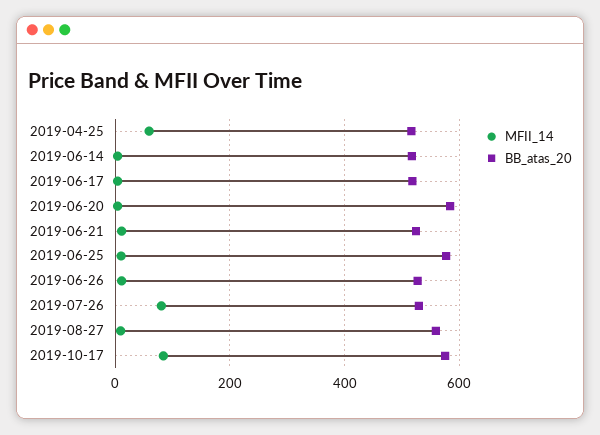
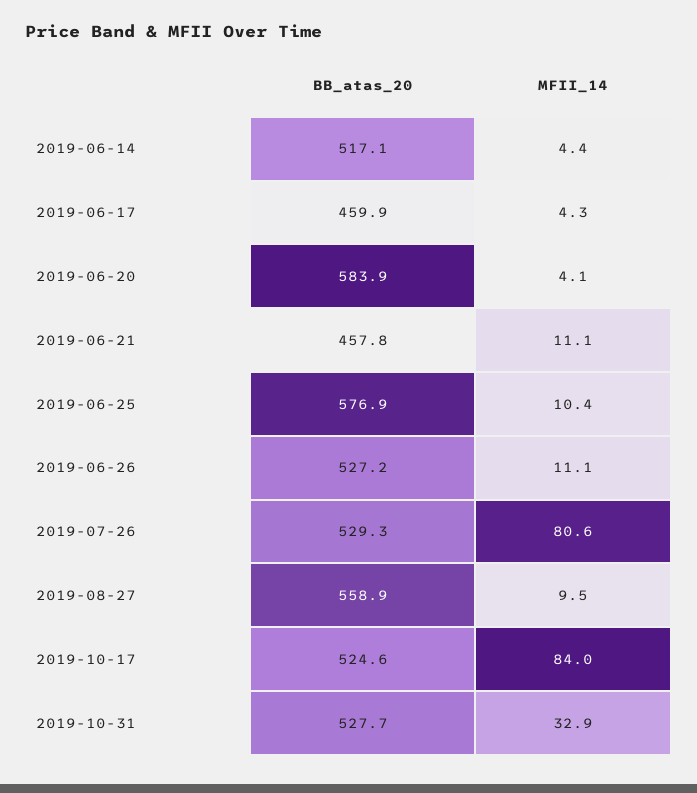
MFII_14, 2019-04-25: 60 -> none
BB_atas_20, 2019-04-25: 520 -> none
BB_atas_20, 2019-06-17: 520 -> 459.9
BB_atas_20, 2019-06-21: 520 -> 457.8
BB_atas_20, 2019-10-17: 580 -> 524.6
BB_atas_20, 2019-10-31: none -> 527.7
MFII_14, 2019-10-31: none -> 32.9

